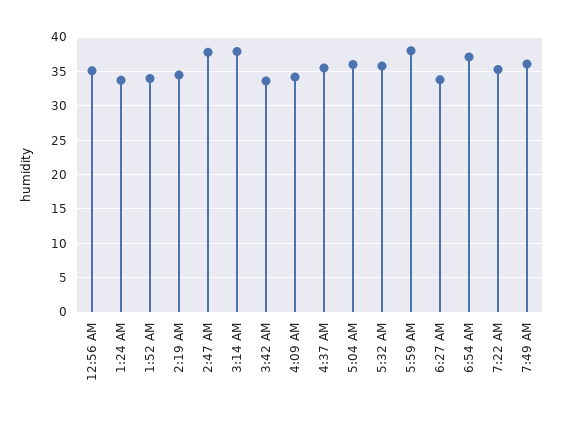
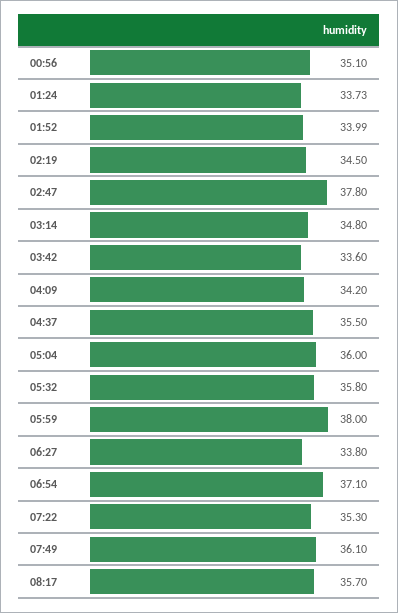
3:14 AM: 38 -> 34.8
08:17: none -> 35.7

